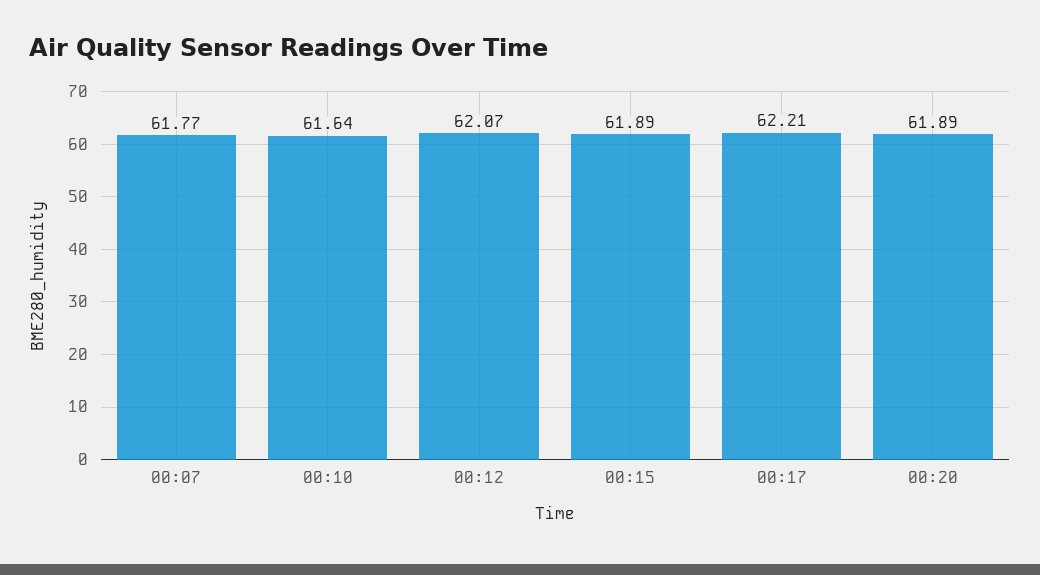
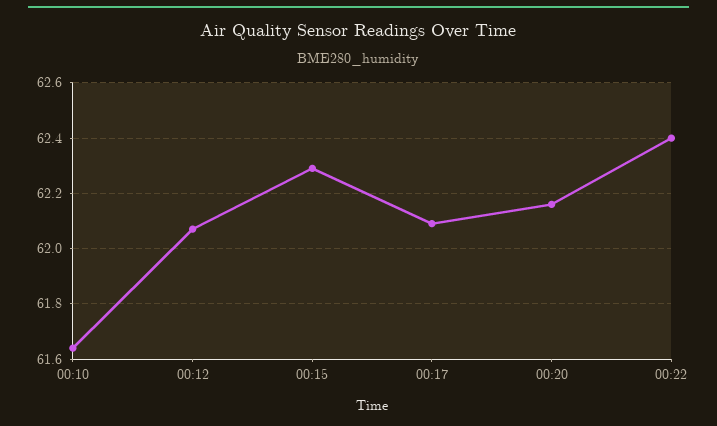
00:07: 61.77 -> none
00:15: 61.89 -> 62.3
00:17: 62.21 -> 62.1
00:20: 61.89 -> 62.15
00:22: none -> 62.4

